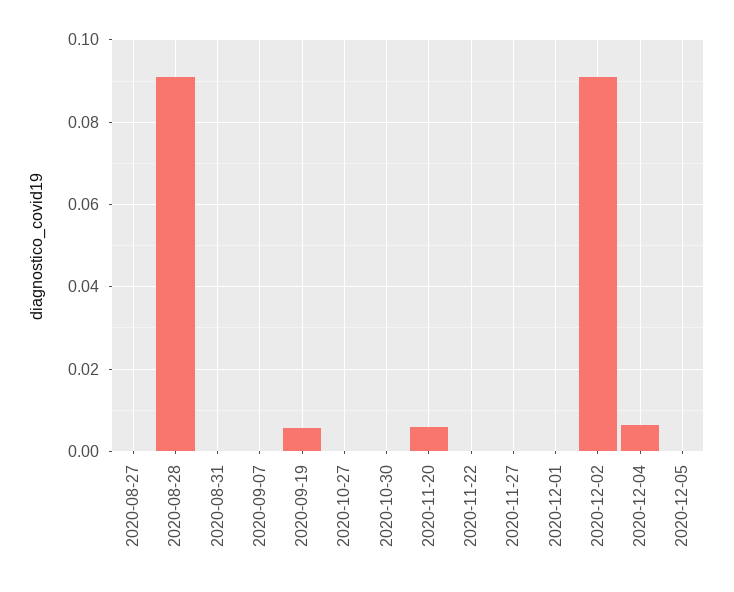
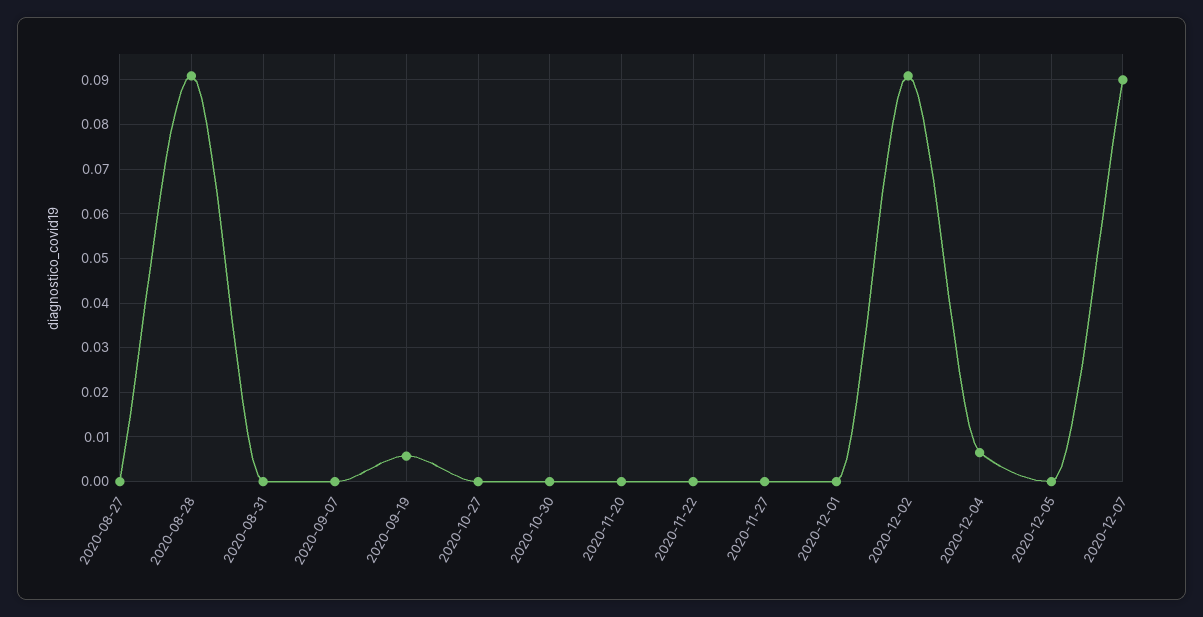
2020-11-20: 0.006 -> 0
2020-12-07: none -> 0.09

